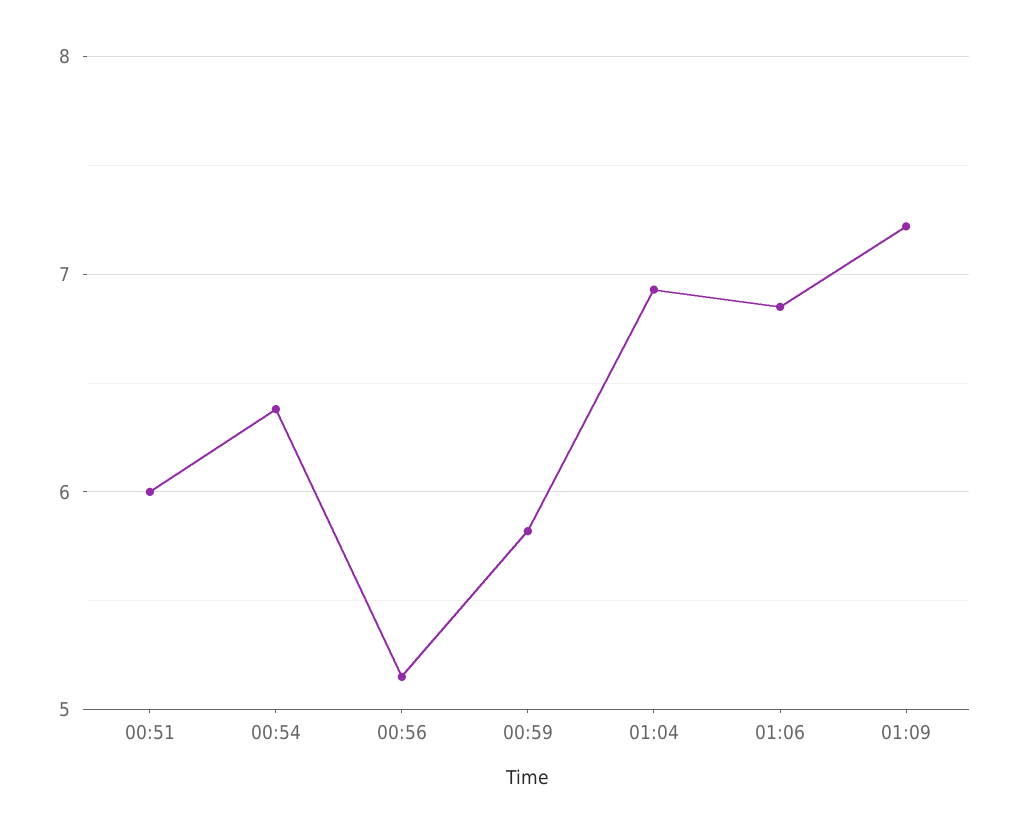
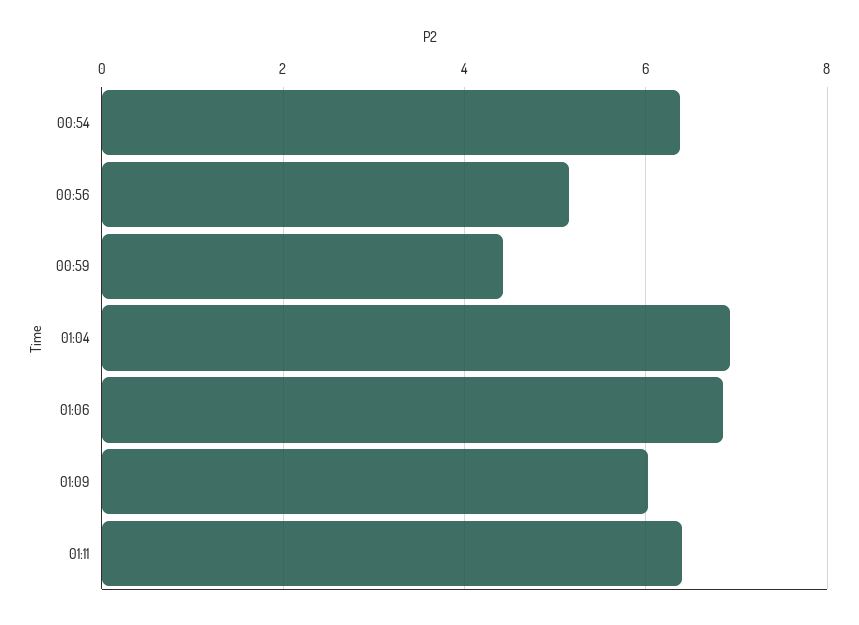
00:51: 6 -> none
00:59: 5.8 -> 4.4
01:09: 7.2 -> 6
01:11: none -> 6.4

